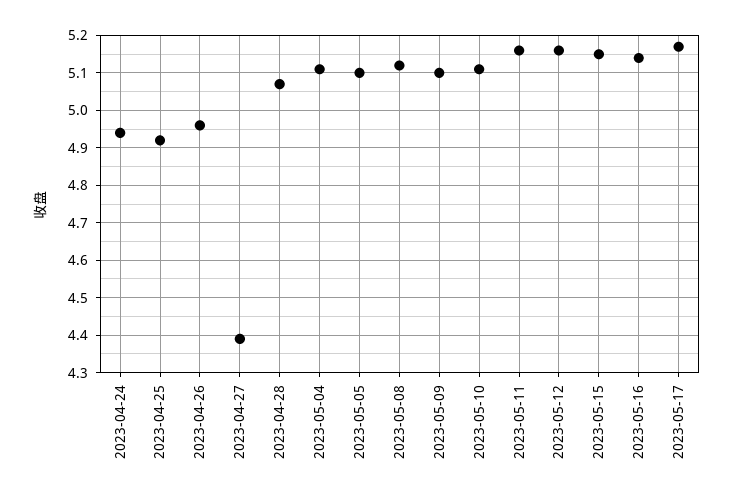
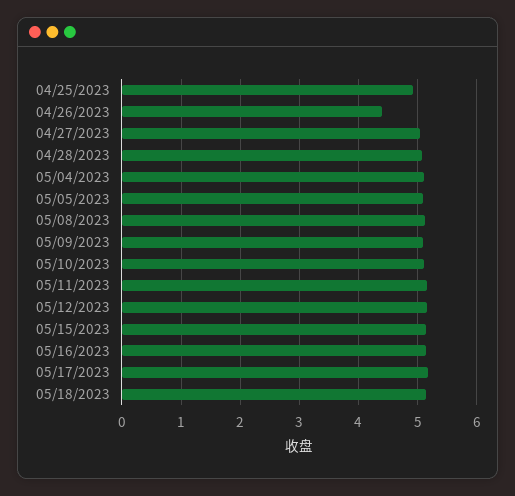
2023-04-24: 4.95 -> none
2023-04-26: 4.95 -> 4.4
2023-04-27: 4.4 -> 5
05/18/2023: none -> 5.2

